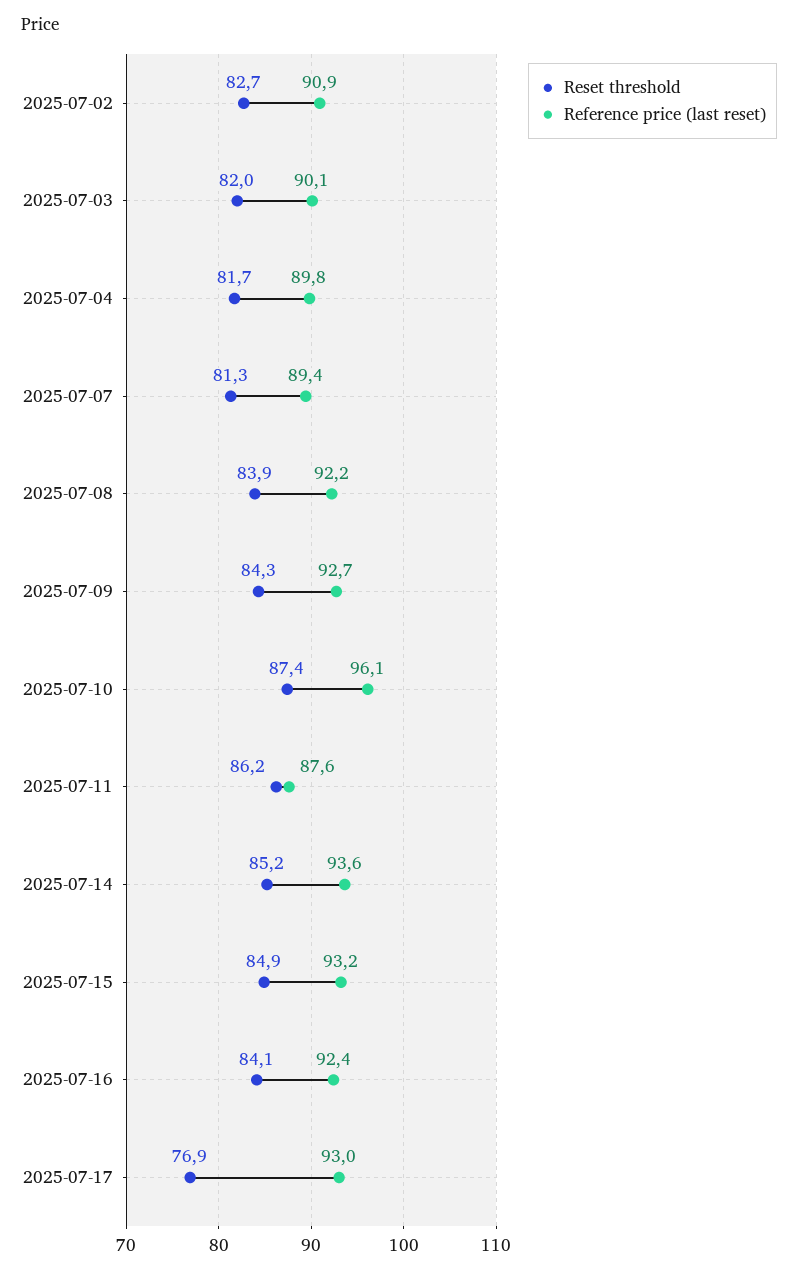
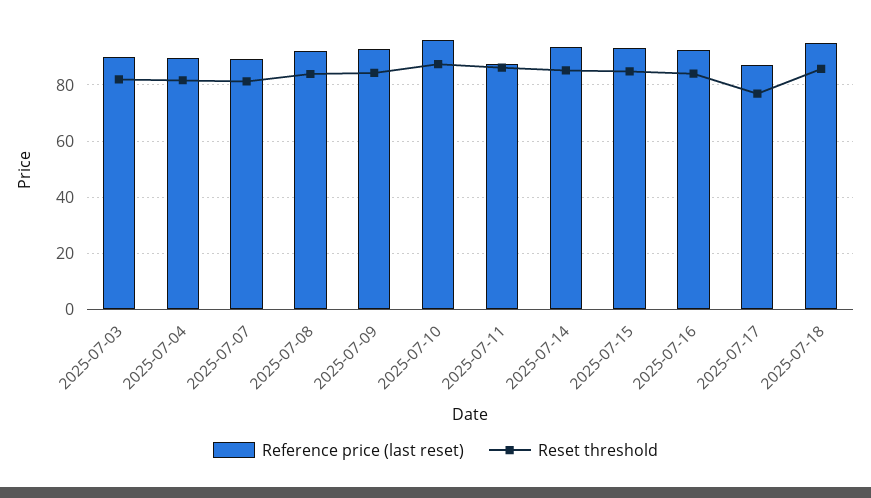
Reset threshold, 2025-07-02: 82.7 -> none
Reference price (last reset), 2025-07-02: 90.9 -> none
Reference price (last reset), 2025-07-17: 93 -> 87.5
Reference price (last reset), 2025-07-18: none -> 95
Reset threshold, 2025-07-18: none -> 85

